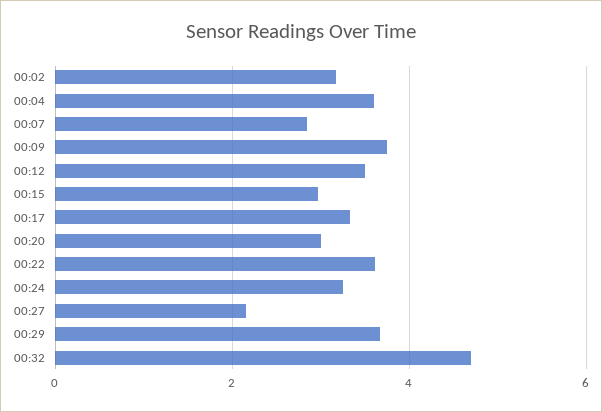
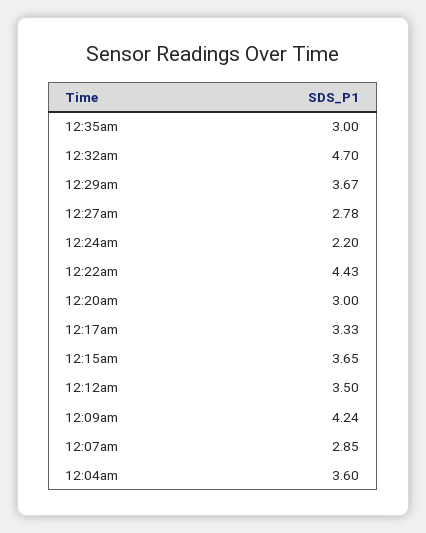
00:02: 3.2 -> none
00:09: 3.8 -> 4.24
00:15: 3 -> 3.65
00:22: 3.6 -> 4.43
00:24: 3.2 -> 2.2
00:27: 2.2 -> 2.78
12:35am: none -> 3

